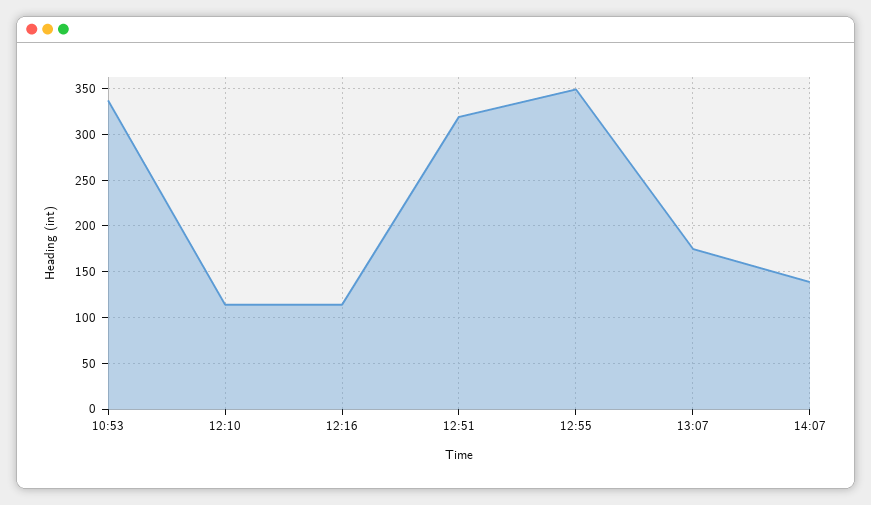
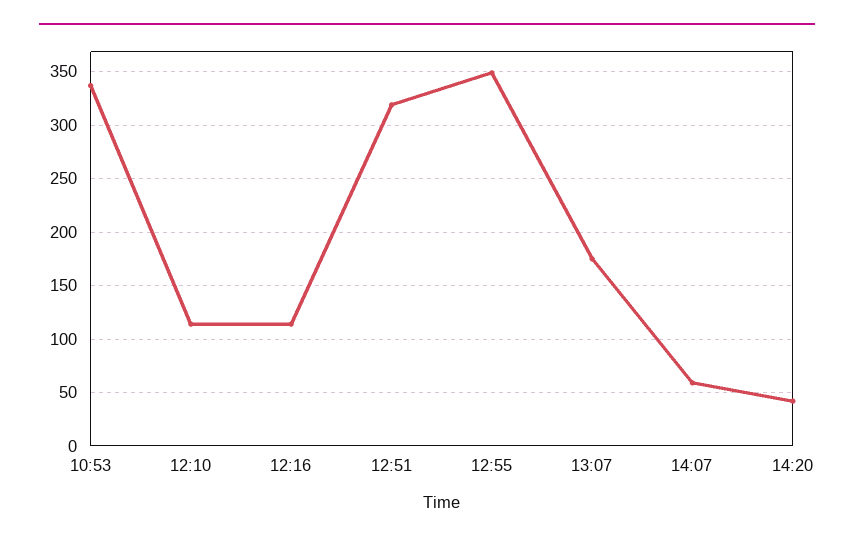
14:07: 140 -> 60
14:20: none -> 40

